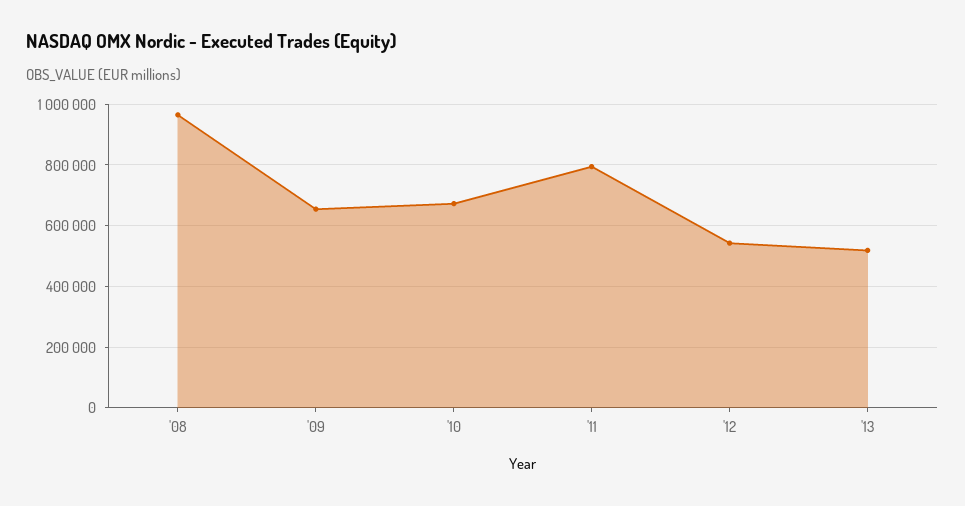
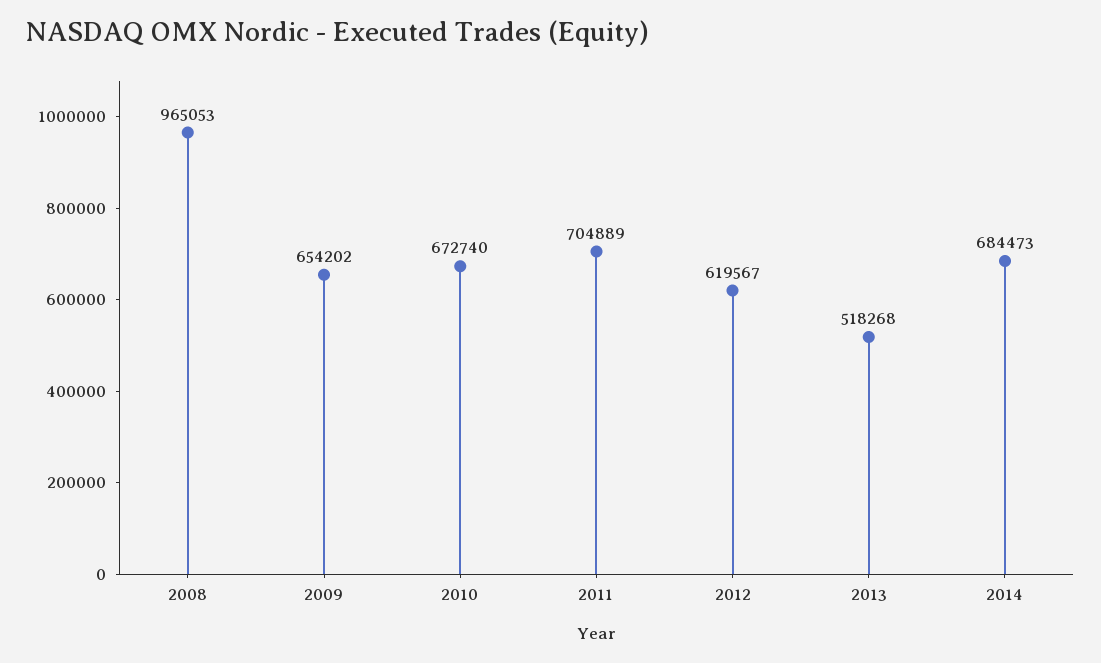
'11: 800000 -> 704889
'12: 540000 -> 619567
2014: none -> 684473

